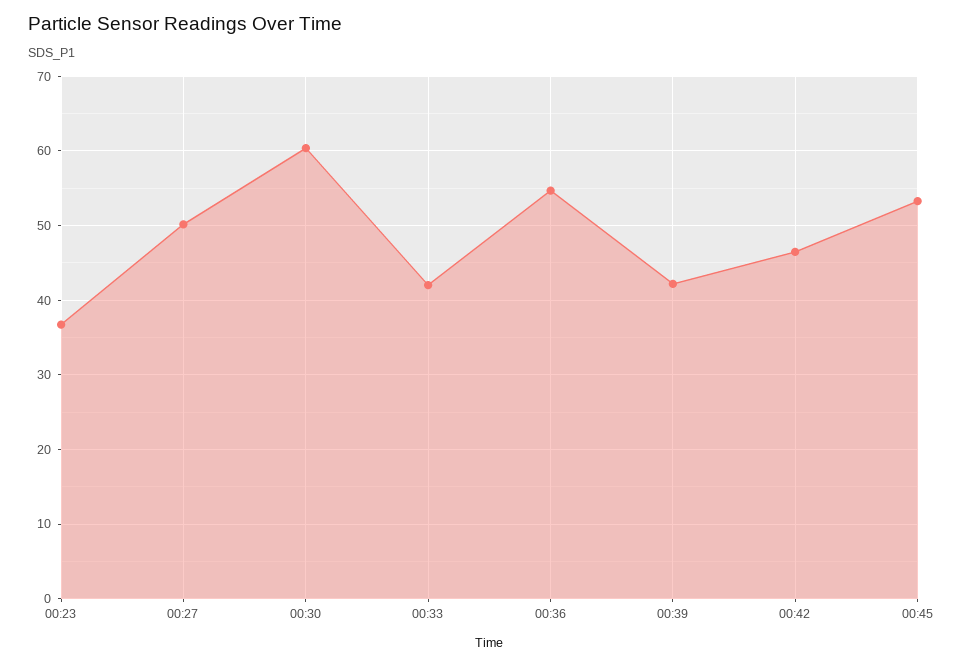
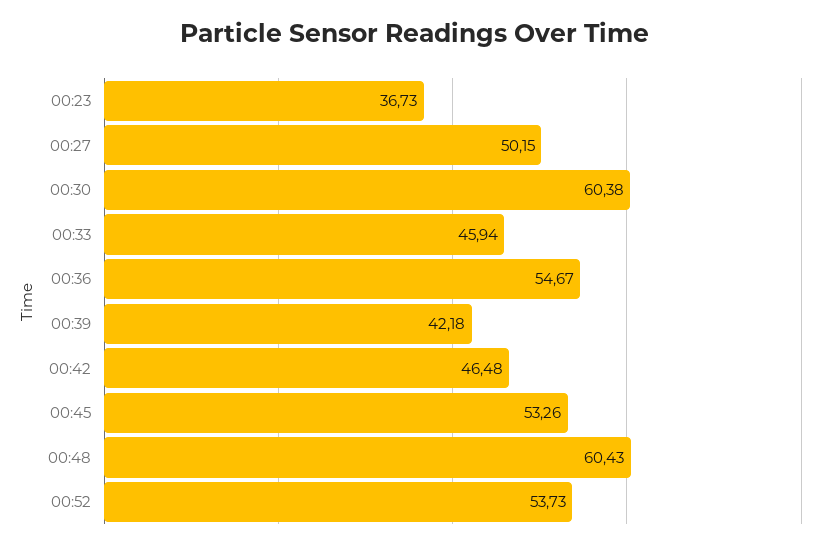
00:33: 42 -> 45.94
00:48: none -> 60.43
00:52: none -> 53.73

